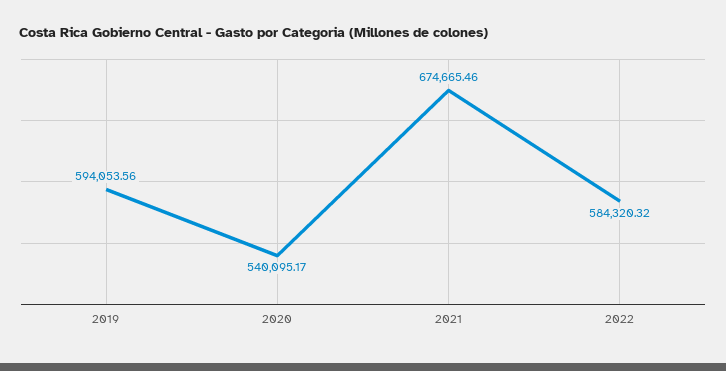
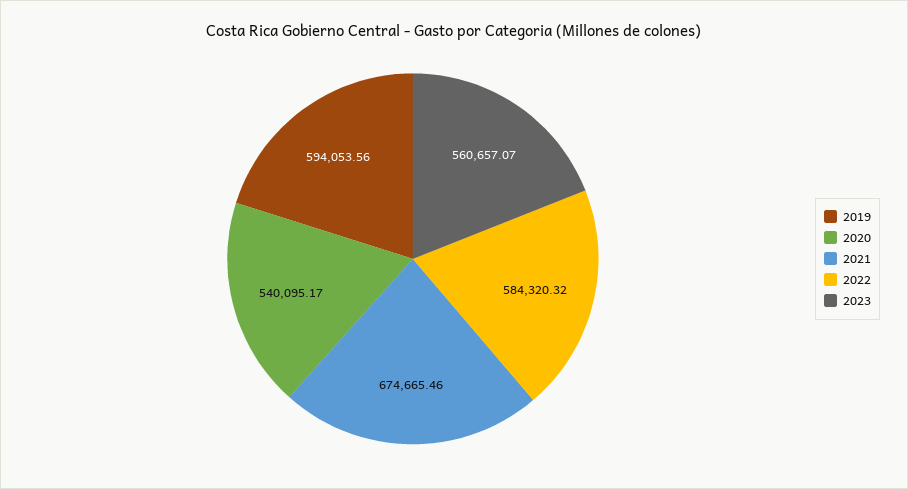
2023: none -> 560657.07

